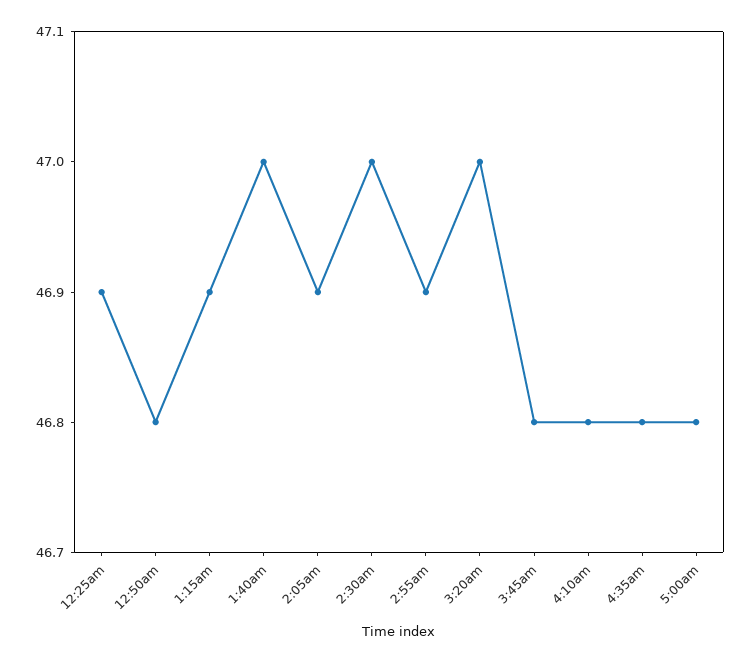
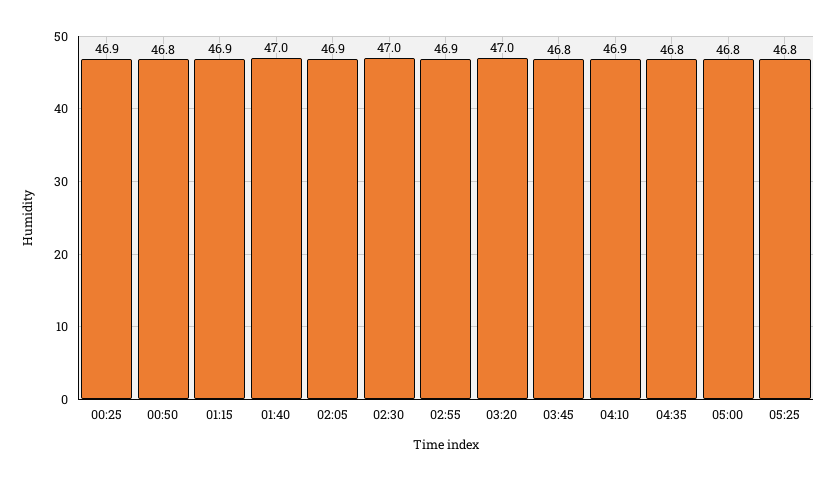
4:10am: 46.8 -> 46.9
05:25: none -> 46.8

